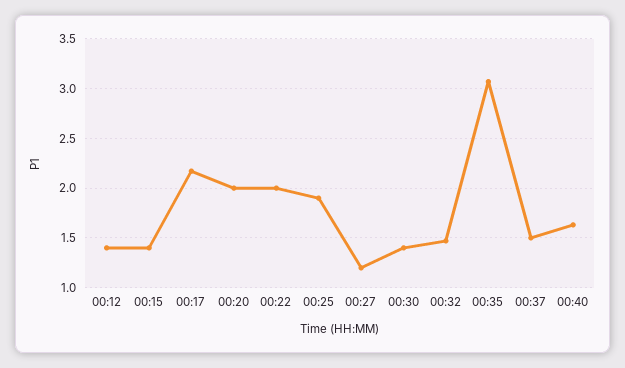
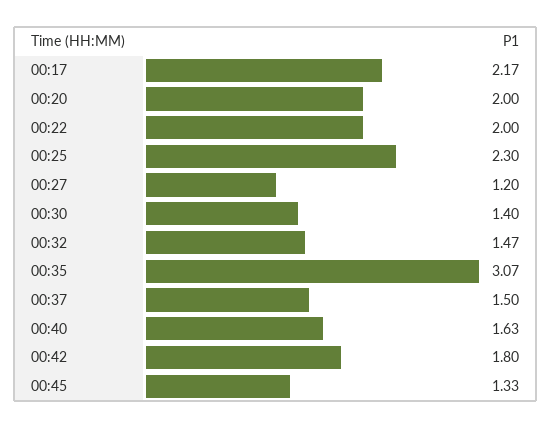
00:12: 1.4 -> none
00:15: 1.4 -> none
00:25: 1.9 -> 2.3
00:42: none -> 1.8
00:45: none -> 1.33

